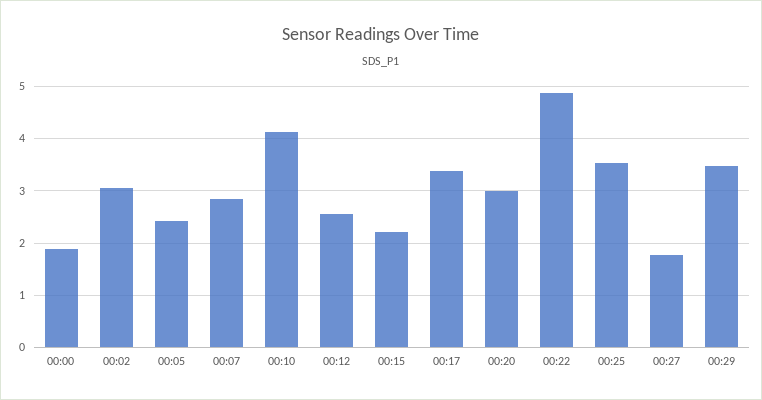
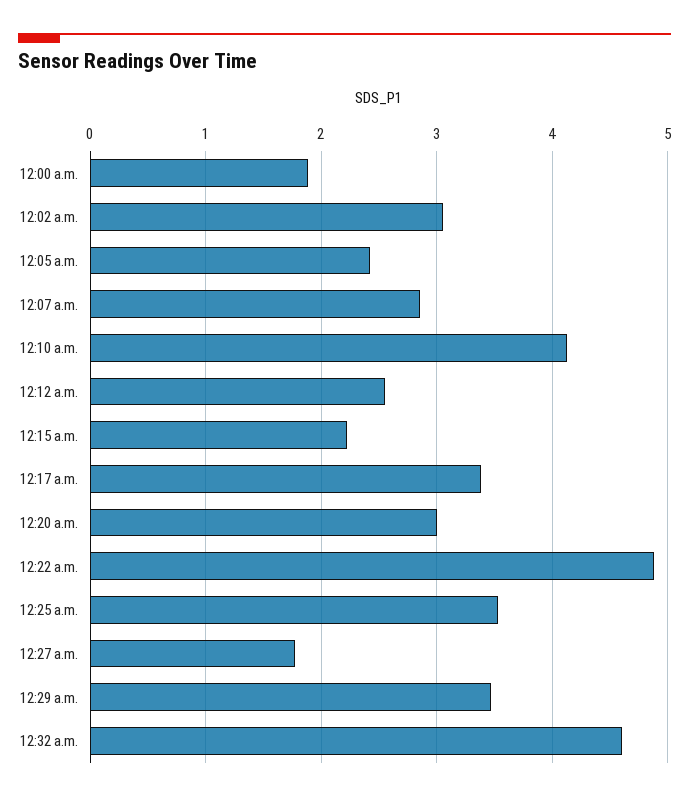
12:32 a.m.: none -> 4.6

